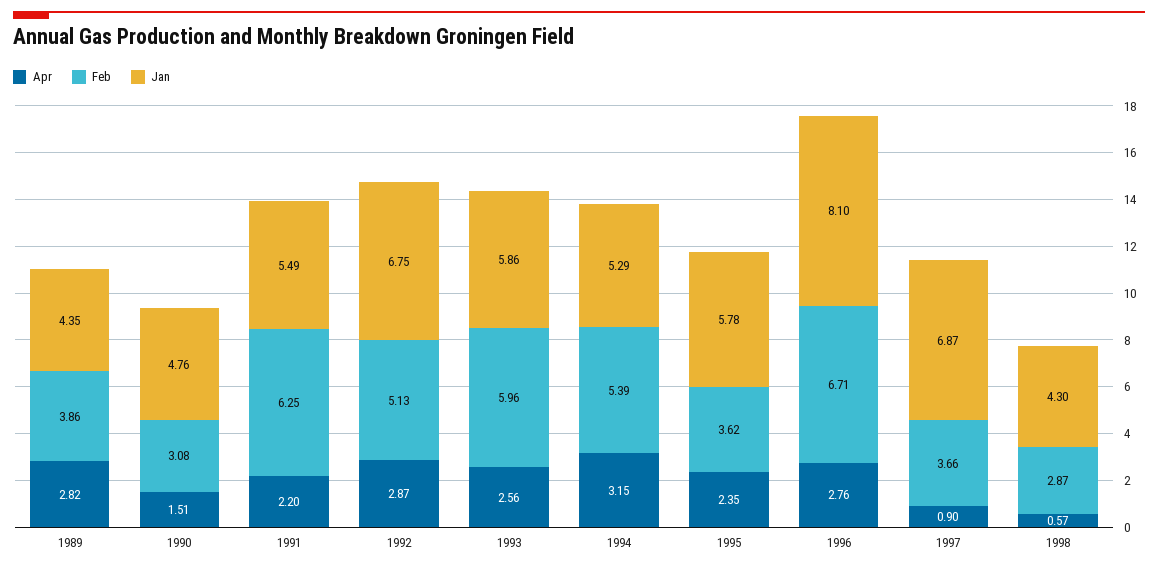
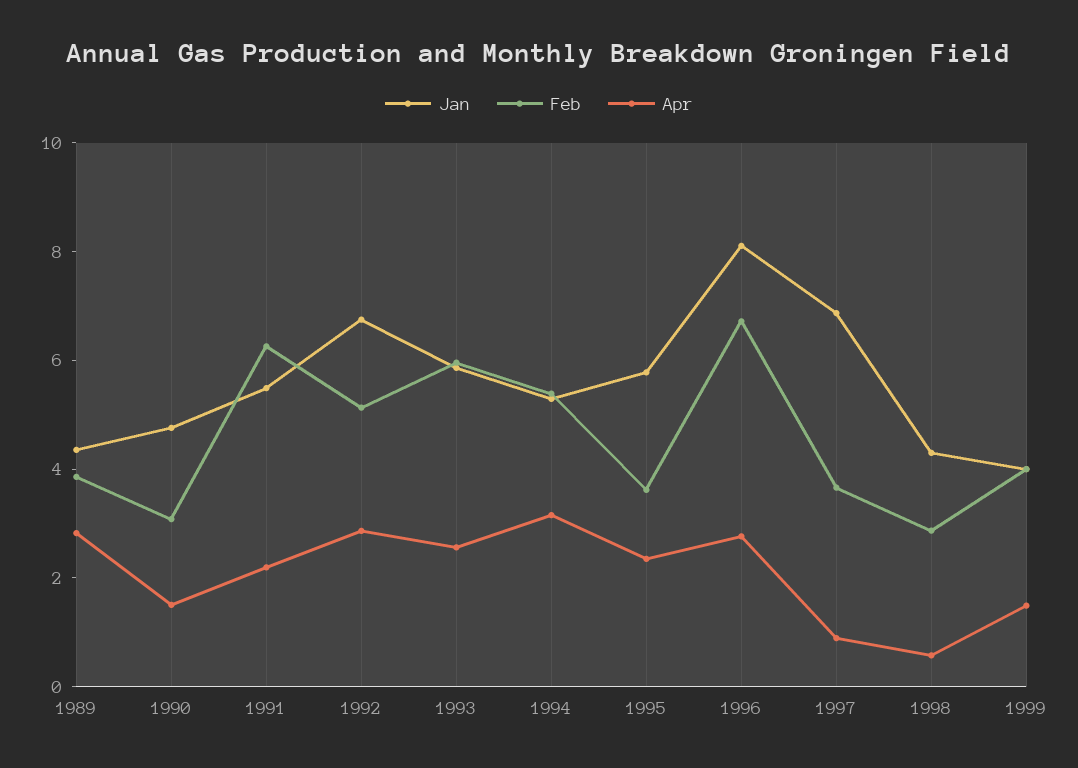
Jan, 1999: none -> 4
Feb, 1999: none -> 4
Apr, 1999: none -> 1.5

